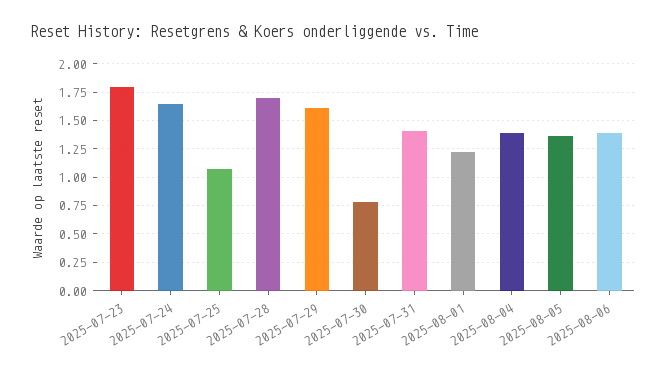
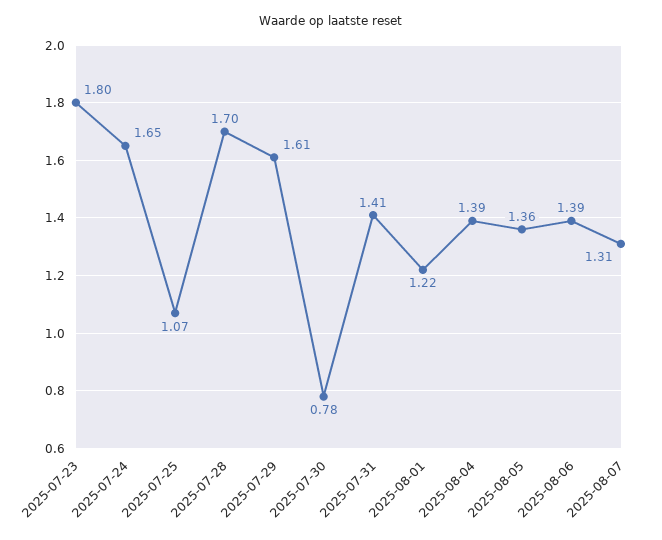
2025-08-07: none -> 1.31

